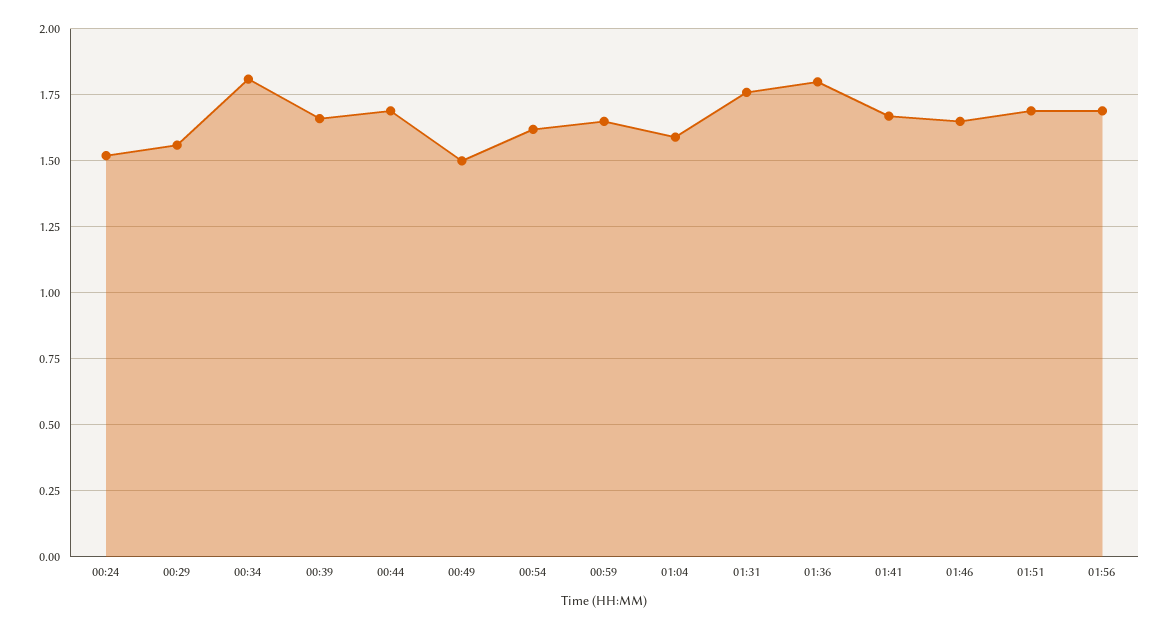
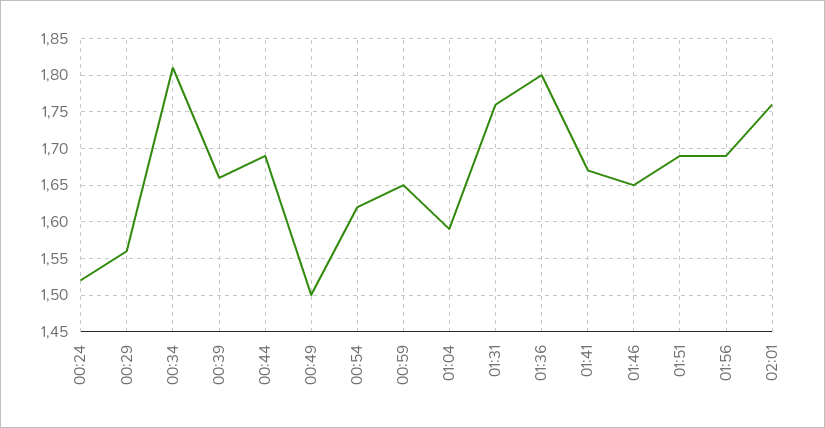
02:01: none -> 1.76

